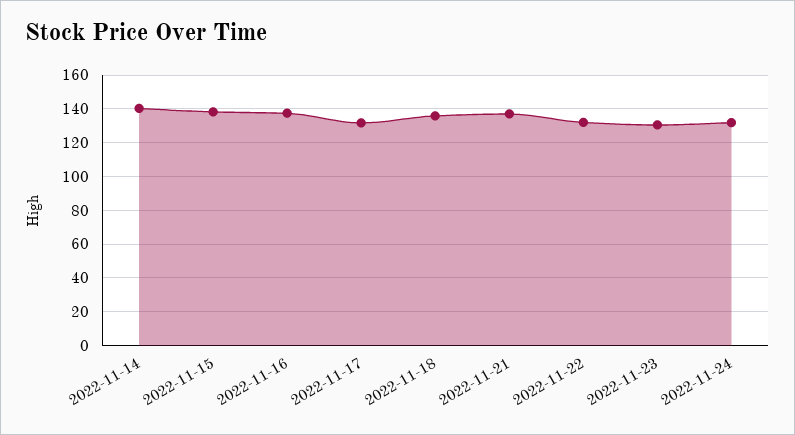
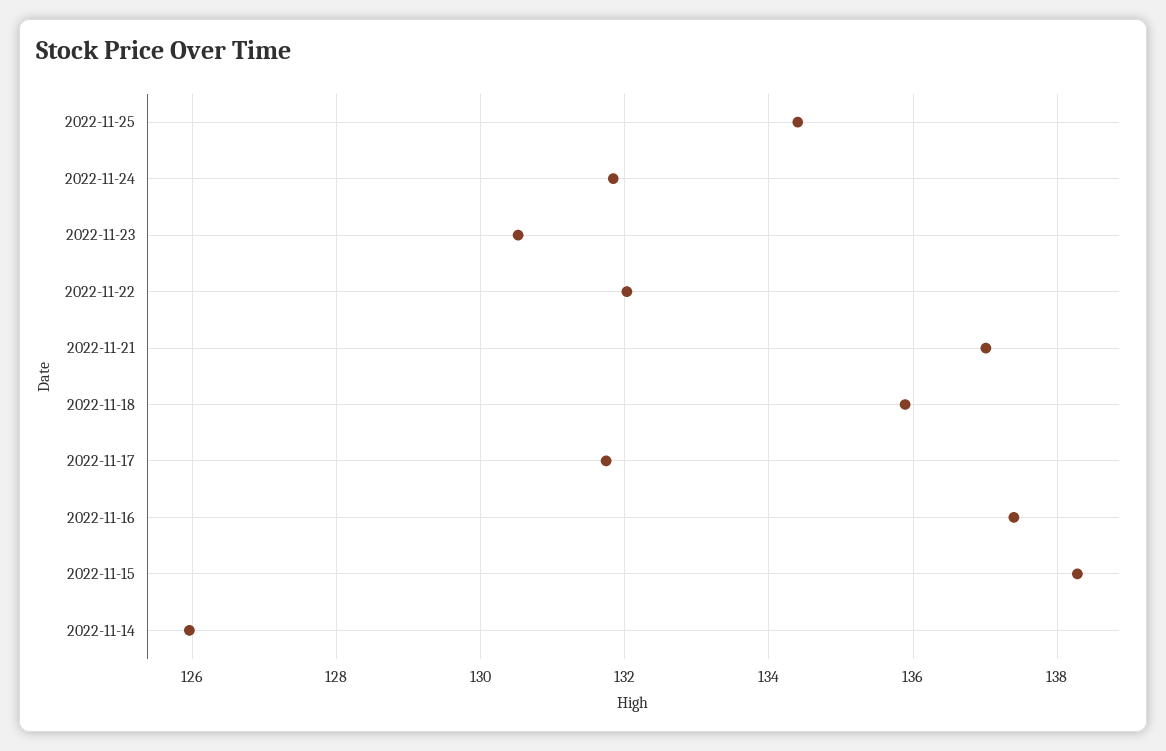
2022-11-14: 140 -> 126
2022-11-25: none -> 134.4

